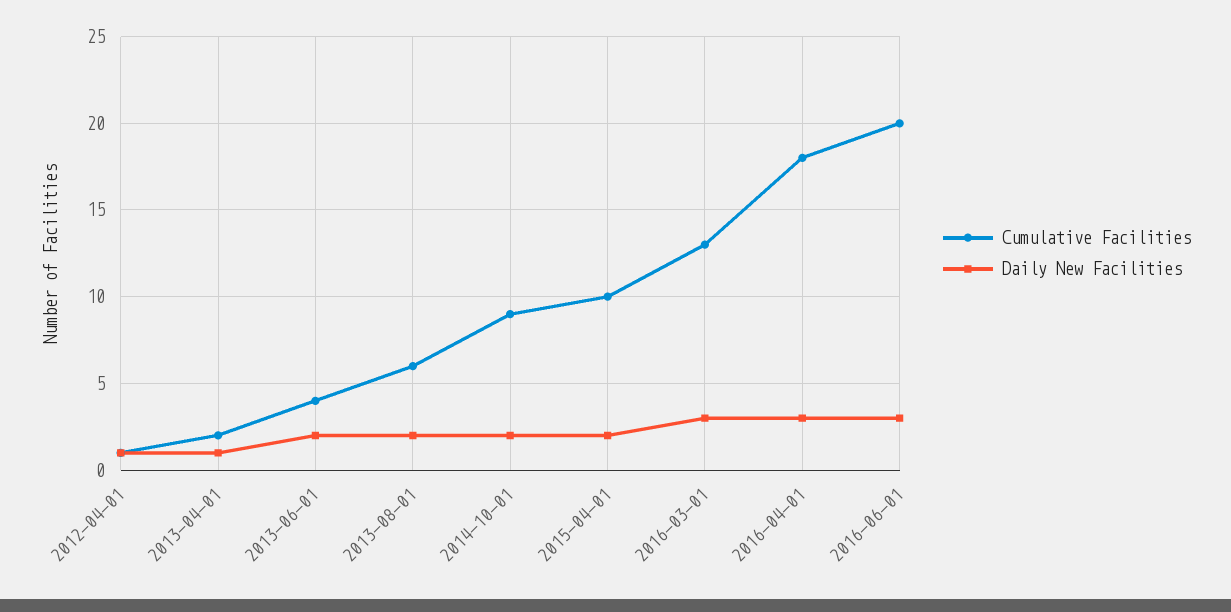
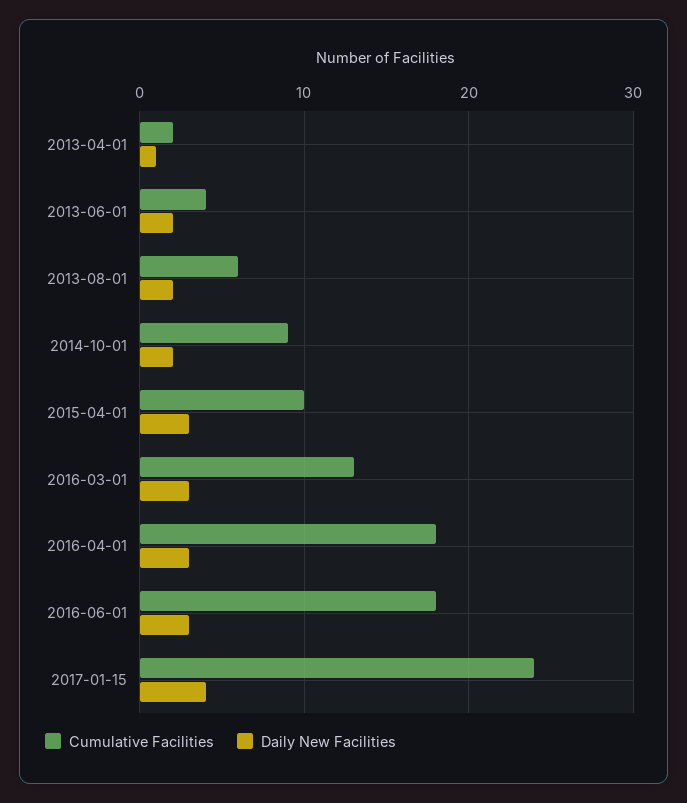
Cumulative Facilities, 2012-04-01: 1 -> none
Daily New Facilities, 2012-04-01: 1 -> none
Daily New Facilities, 2015-04-01: 2 -> 3
Cumulative Facilities, 2016-06-01: 20 -> 18
Cumulative Facilities, 2017-01-15: none -> 24
Daily New Facilities, 2017-01-15: none -> 4

